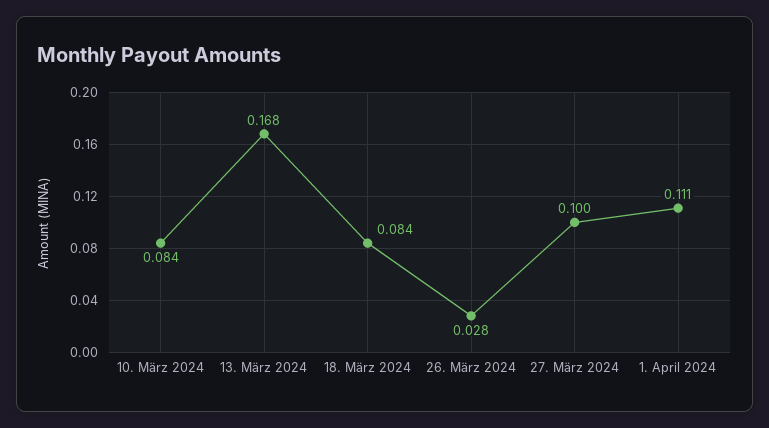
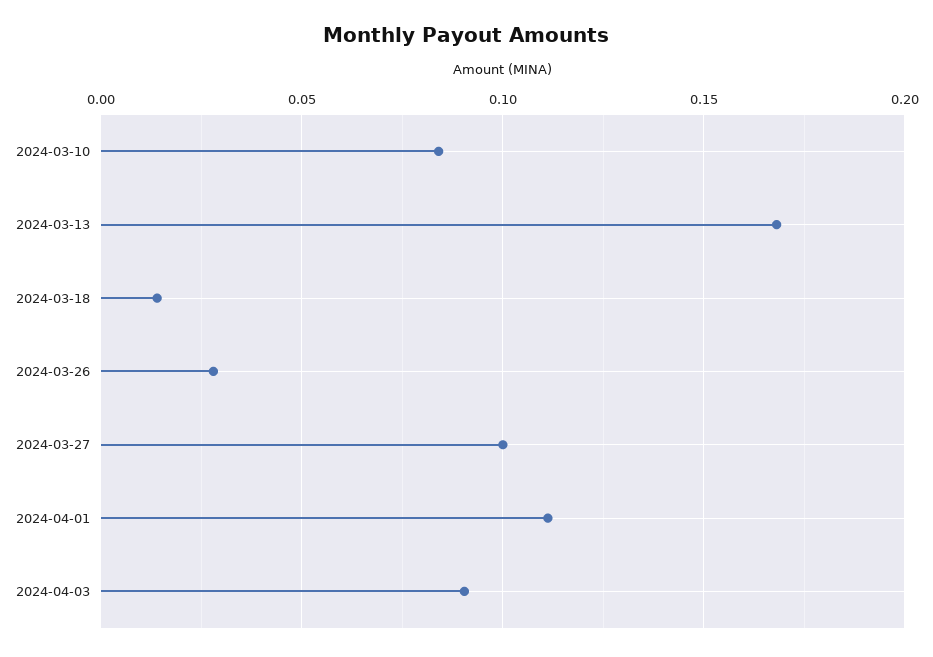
18. März 2024: 0.084 -> 0.015
2024-04-03: none -> 0.09

